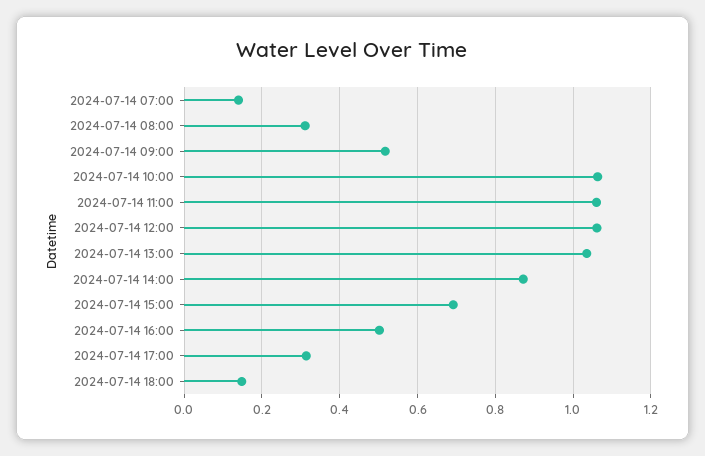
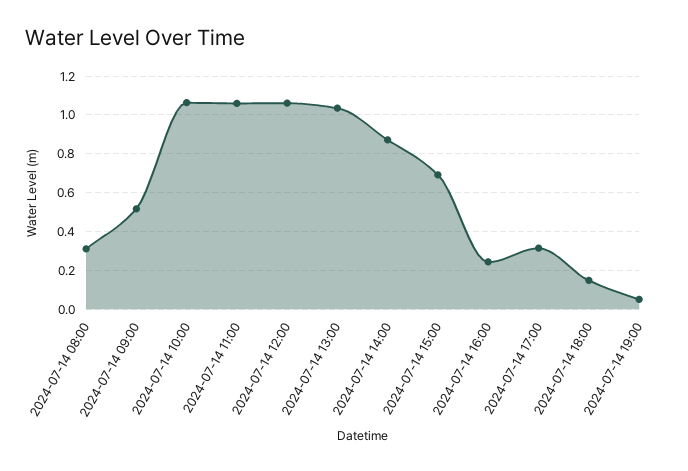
2024-07-14 07:00: 0.14 -> none
2024-07-14 16:00: 0.5 -> 0.25
2024-07-14 19:00: none -> 0.05

